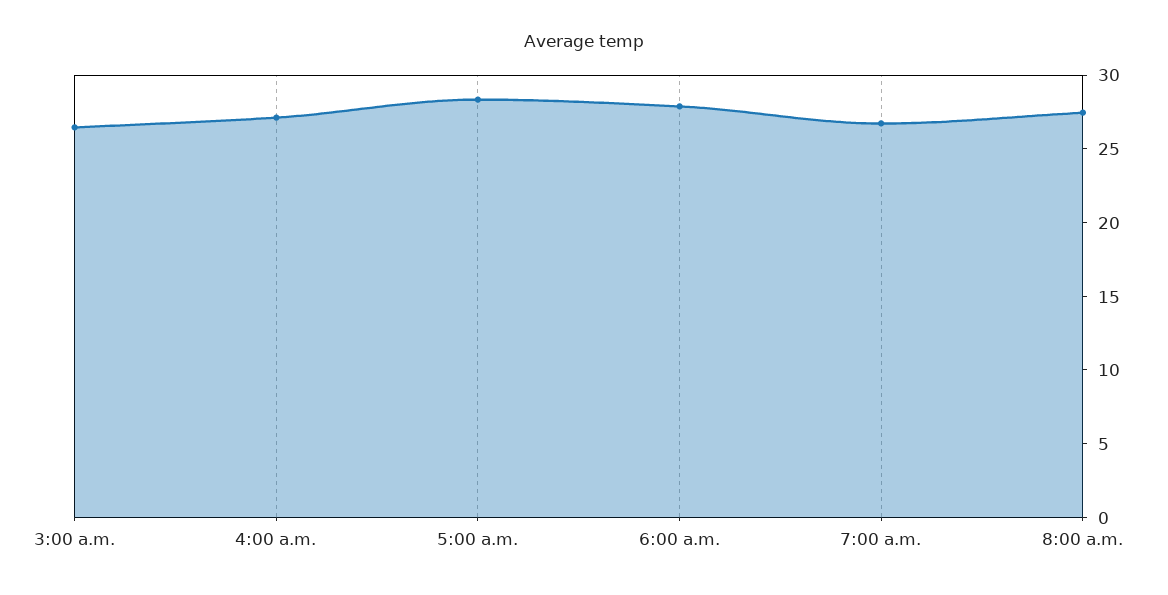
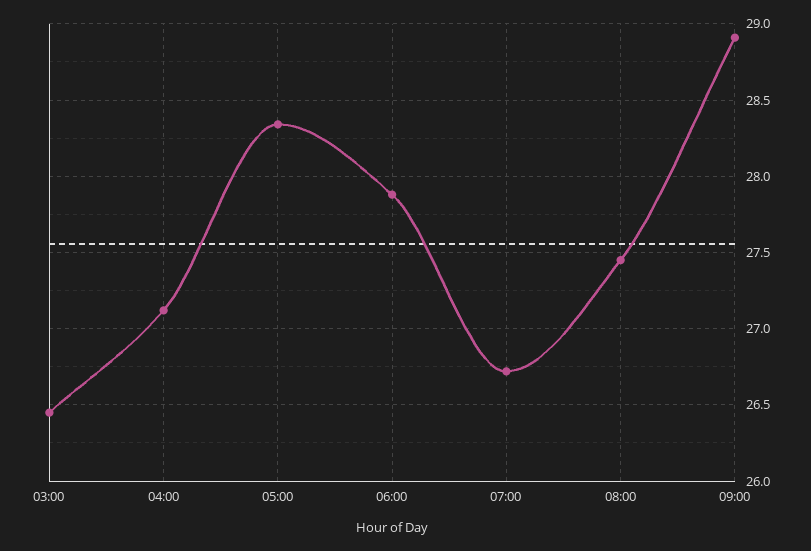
09:00: none -> 28.9

